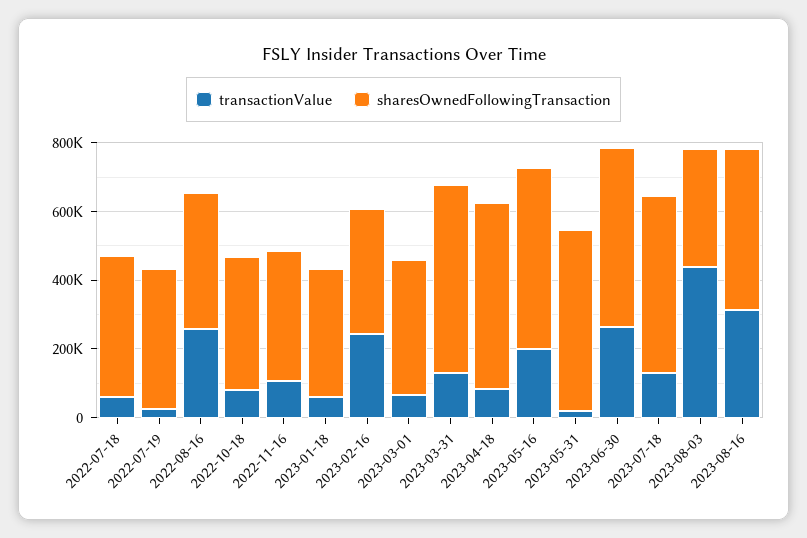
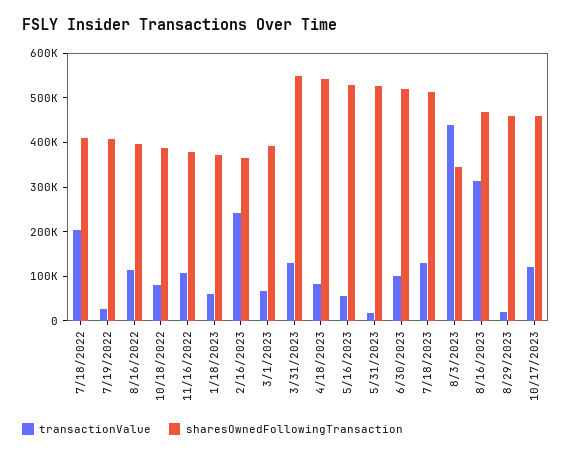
transactionValue, 2022-07-18: 50000 -> 200000
transactionValue, 2022-08-16: 250000 -> 120000
transactionValue, 2023-05-16: 200000 -> 60000
transactionValue, 2023-06-30: 250000 -> 100000
transactionValue, 8/29/2023: none -> 20000
sharesOwnedFollowingTransaction, 8/29/2023: none -> 460000
transactionValue, 10/17/2023: none -> 120000
sharesOwnedFollowingTransaction, 10/17/2023: none -> 460000

